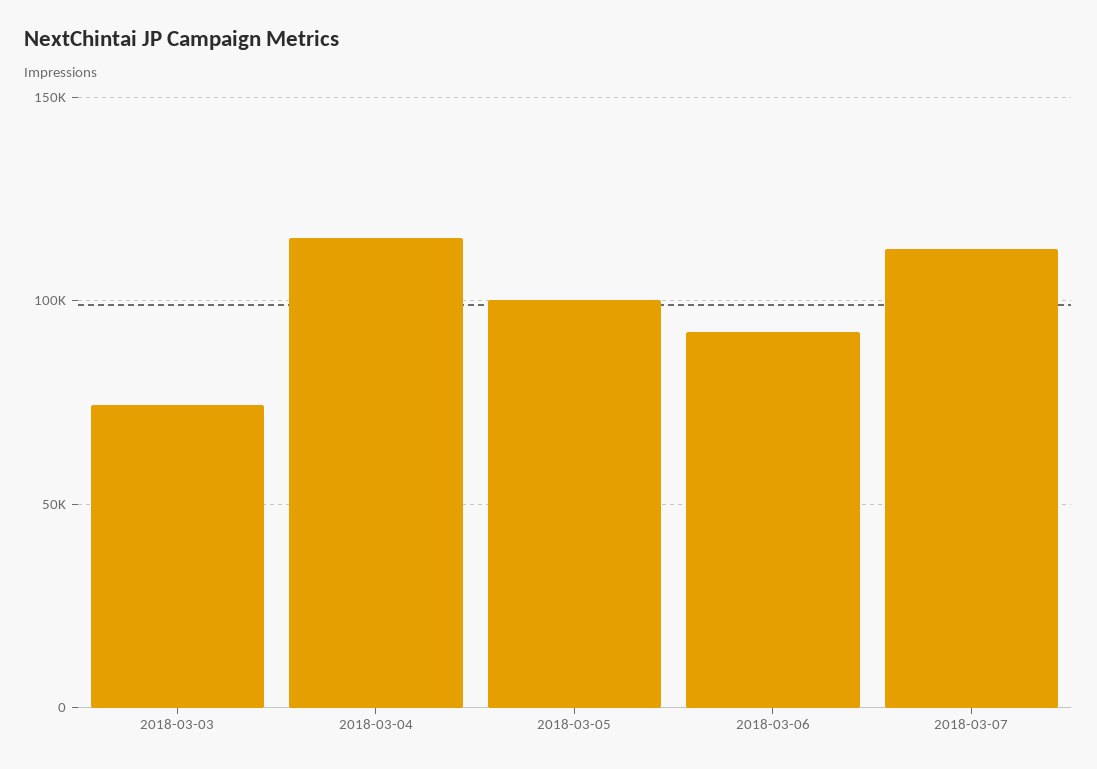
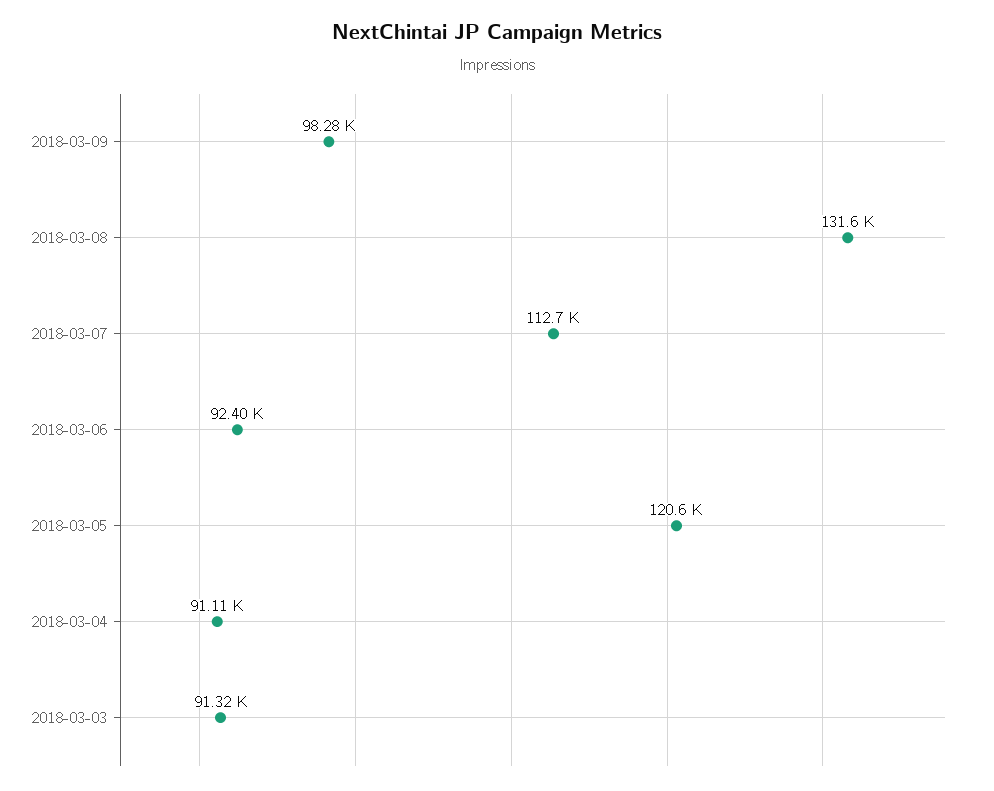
2018-03-03: 75000 -> 91320
2018-03-04: 115000 -> 91110
2018-03-05: 100000 -> 120600
2018-03-09: none -> 98280
2018-03-08: none -> 131600

